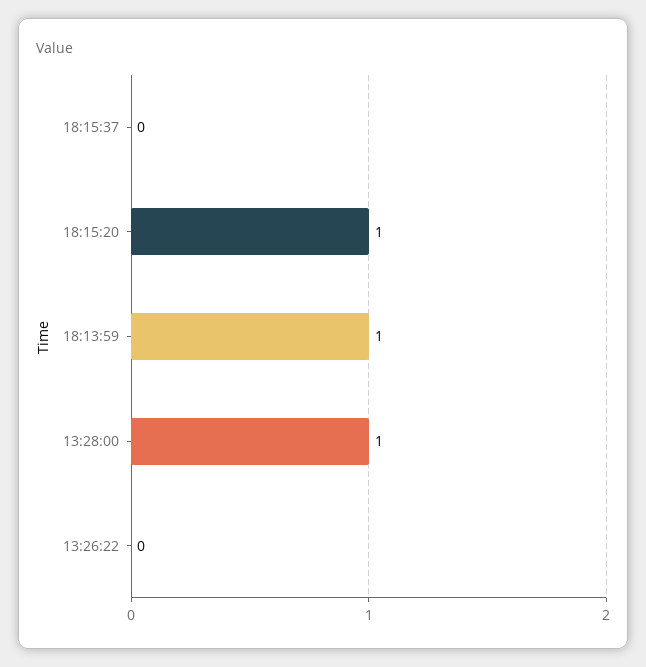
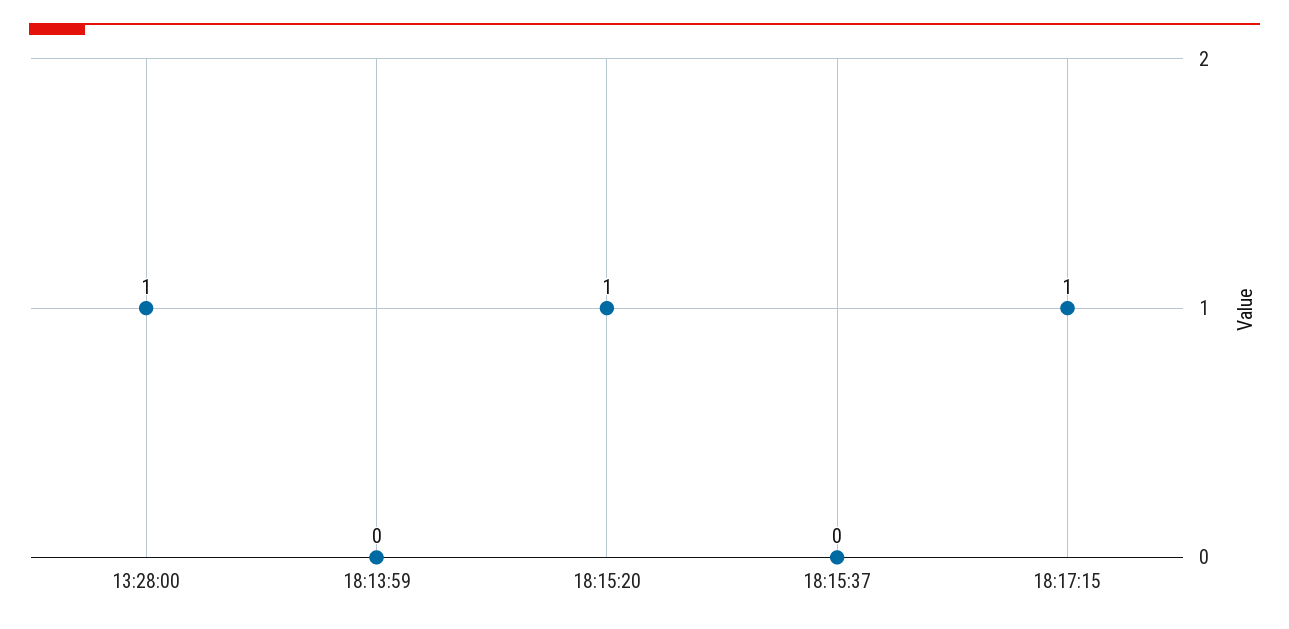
18:13:59: 1 -> 0
13:26:22: 0 -> none
18:17:15: none -> 1

